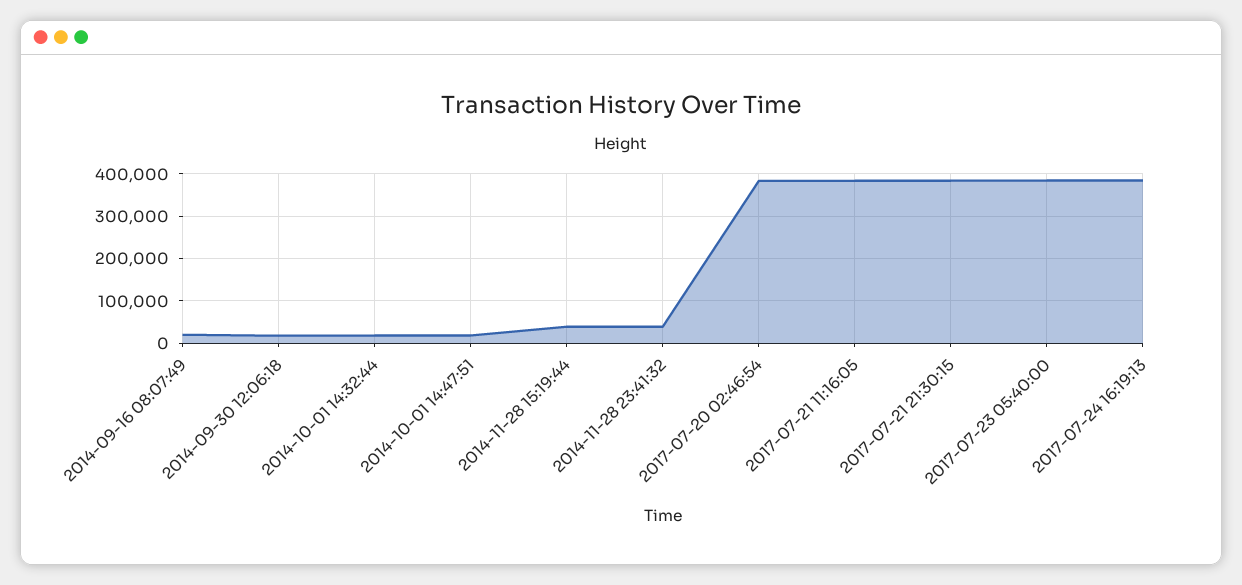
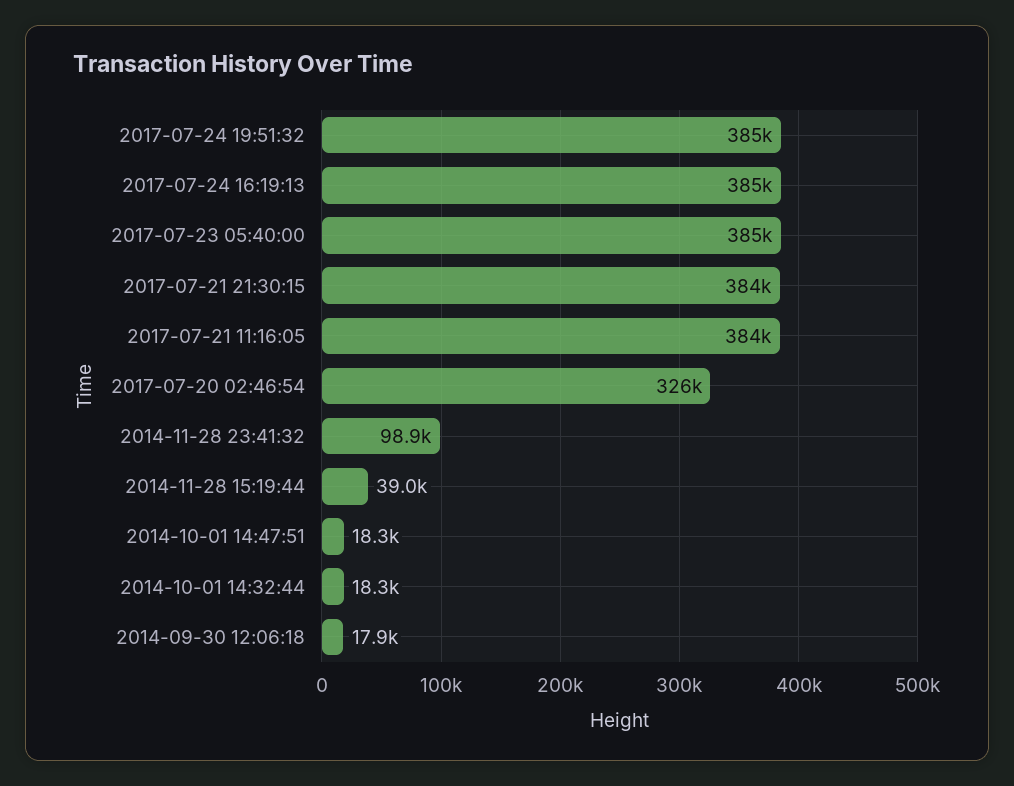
2014-09-16 08:07:49: 20000 -> none
2014-11-28 23:41:32: 40000 -> 98900
2017-07-20 02:46:54: 380000 -> 326000
2017-07-24 19:51:32: none -> 385000

